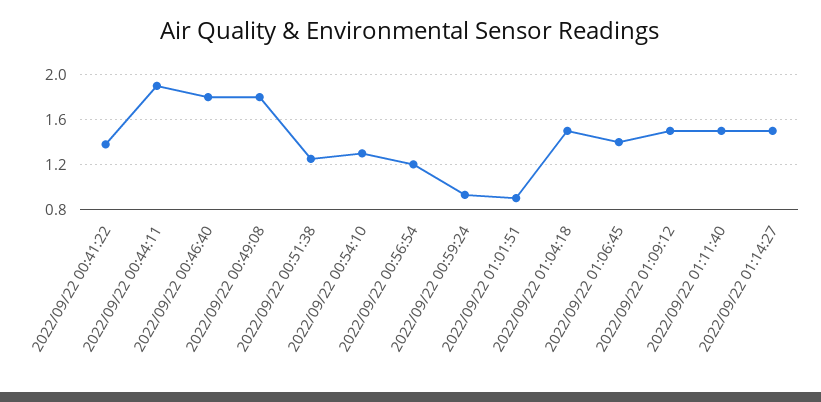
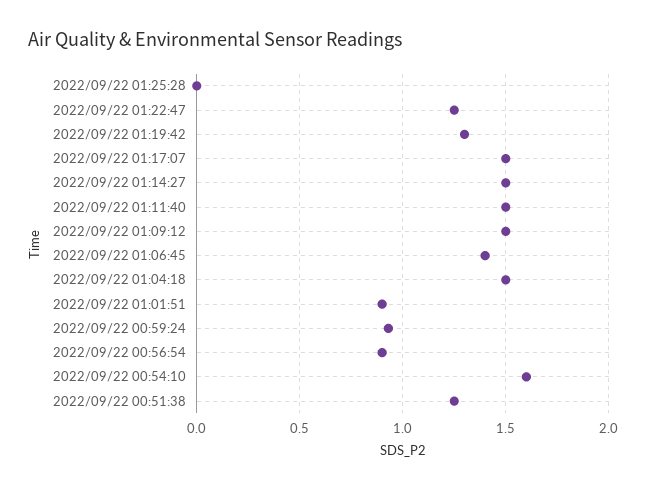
2022/09/22 00:41:22: 1.4 -> none
2022/09/22 00:44:11: 1.9 -> none
2022/09/22 00:46:40: 1.8 -> none
2022/09/22 00:49:08: 1.8 -> none
2022/09/22 00:54:10: 1.3 -> 1.6
2022/09/22 00:56:54: 1.2 -> 0.9
2022/09/22 01:25:28: none -> 0
2022/09/22 01:22:47: none -> 1.25
2022/09/22 01:19:42: none -> 1.3
2022/09/22 01:17:07: none -> 1.5

